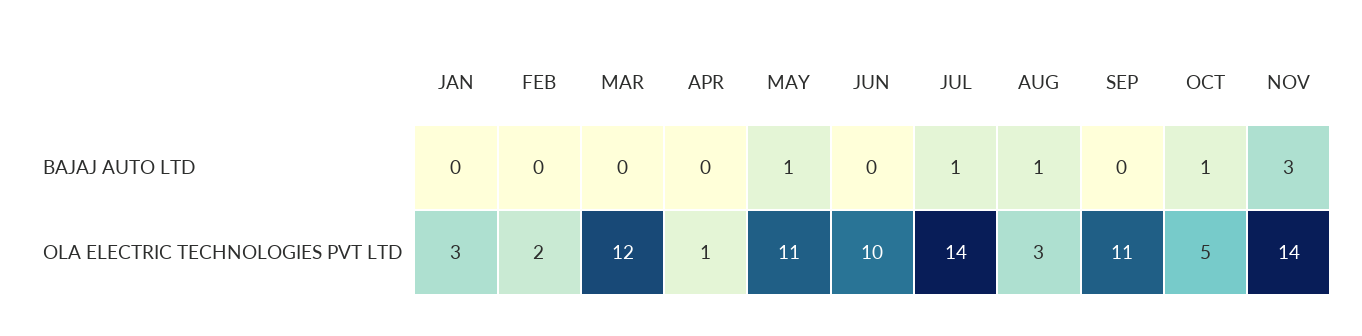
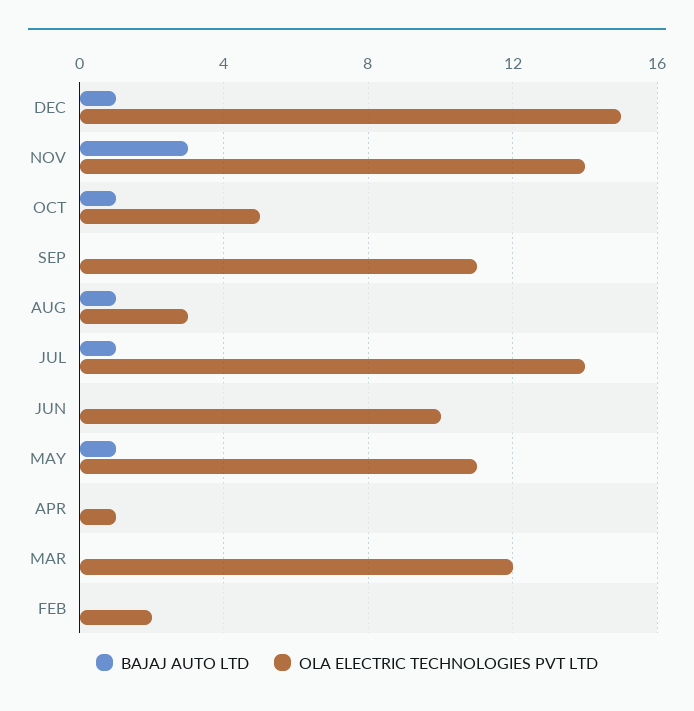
BAJAJ AUTO LTD, JAN: 0 -> none
OLA ELECTRIC TECHNOLOGIES PVT LTD, JAN: 3 -> none
BAJAJ AUTO LTD, DEC: none -> 1
OLA ELECTRIC TECHNOLOGIES PVT LTD, DEC: none -> 15

